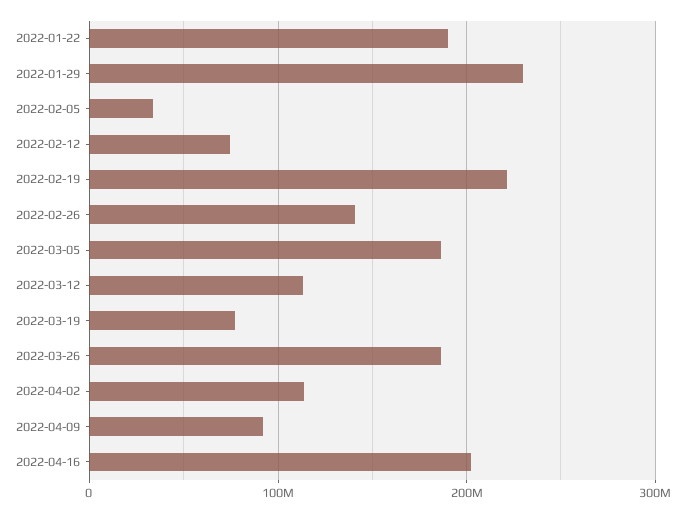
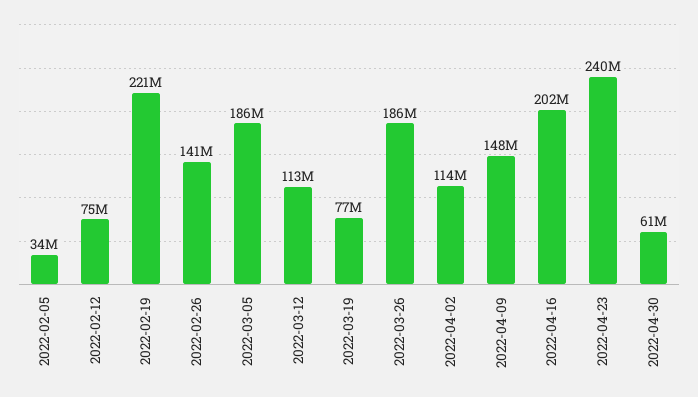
2022-01-22: 190000000 -> none
2022-01-29: 230000000 -> none
2022-04-09: 90000000 -> 148000000
2022-04-23: none -> 240000000
2022-04-30: none -> 61000000

